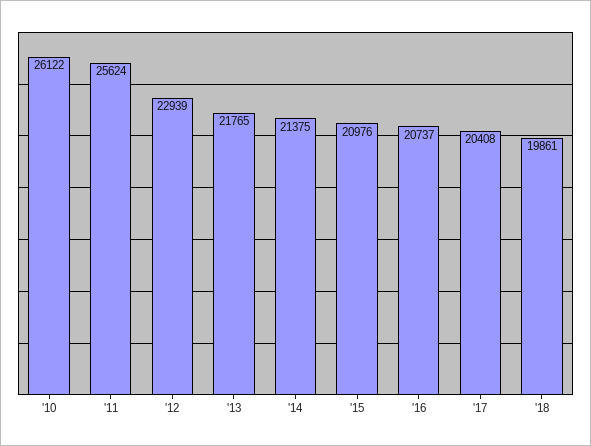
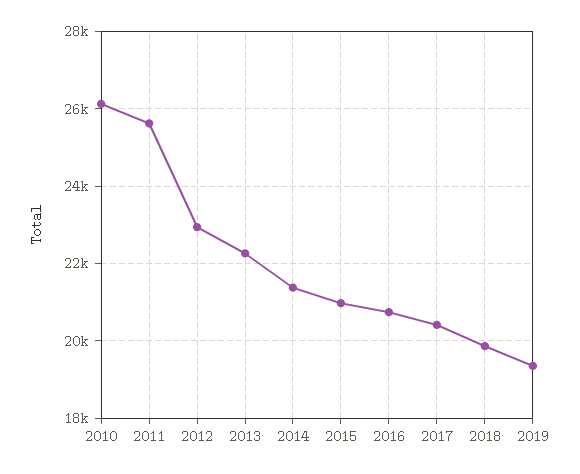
'13: 21765 -> 22200
2019: none -> 19400

